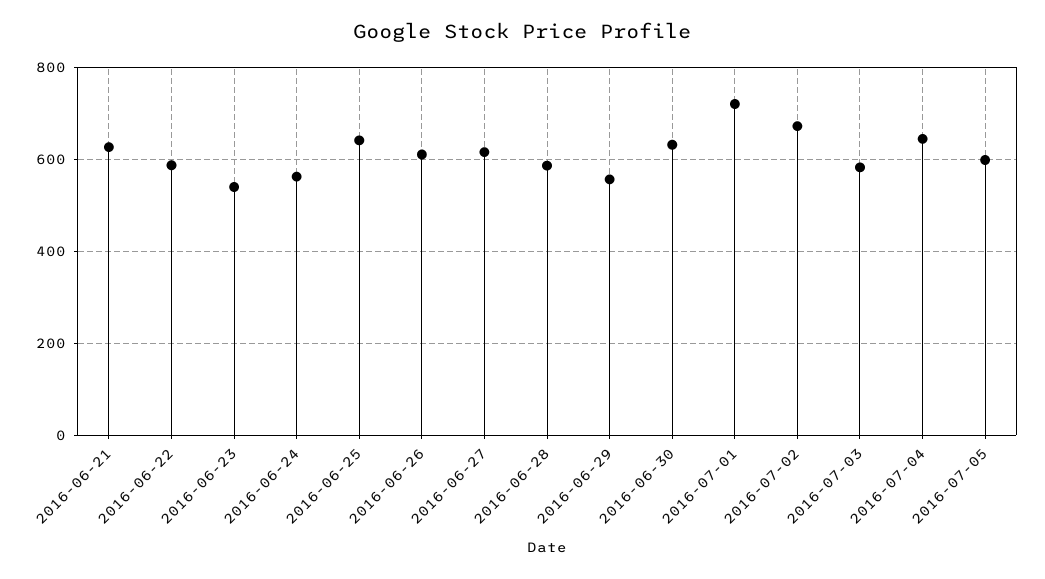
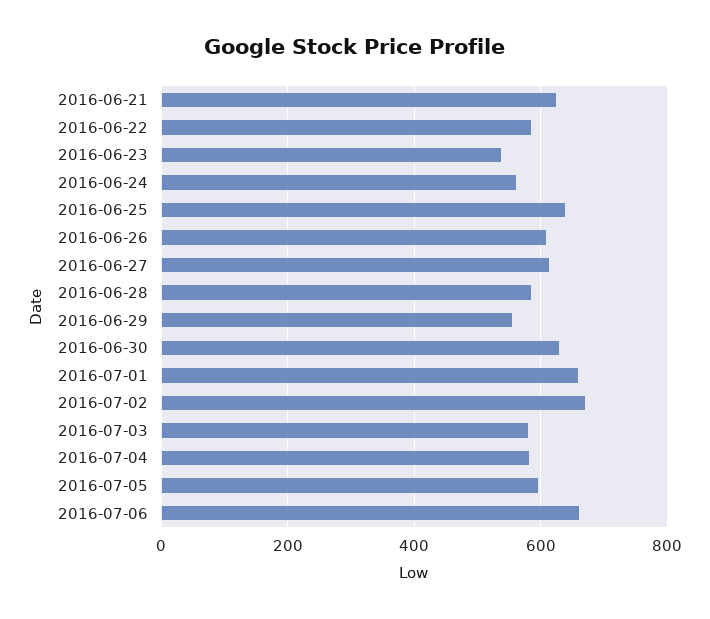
2016-07-01: 720 -> 660
2016-07-04: 640 -> 580
2016-07-06: none -> 660

